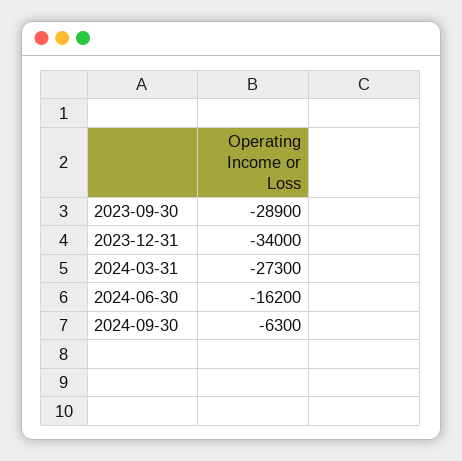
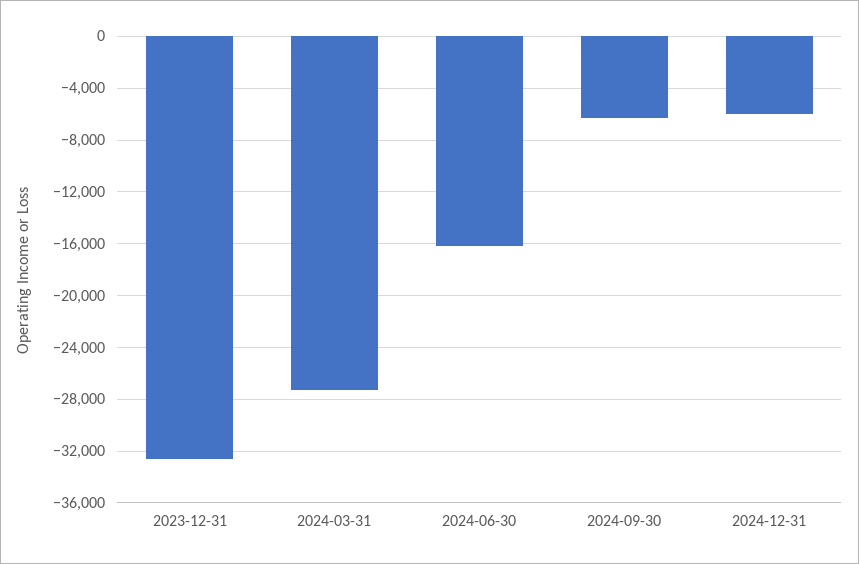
2023-09-30: -28900 -> none
2023-12-31: -34000 -> -32500
2024-12-31: none -> -6000

